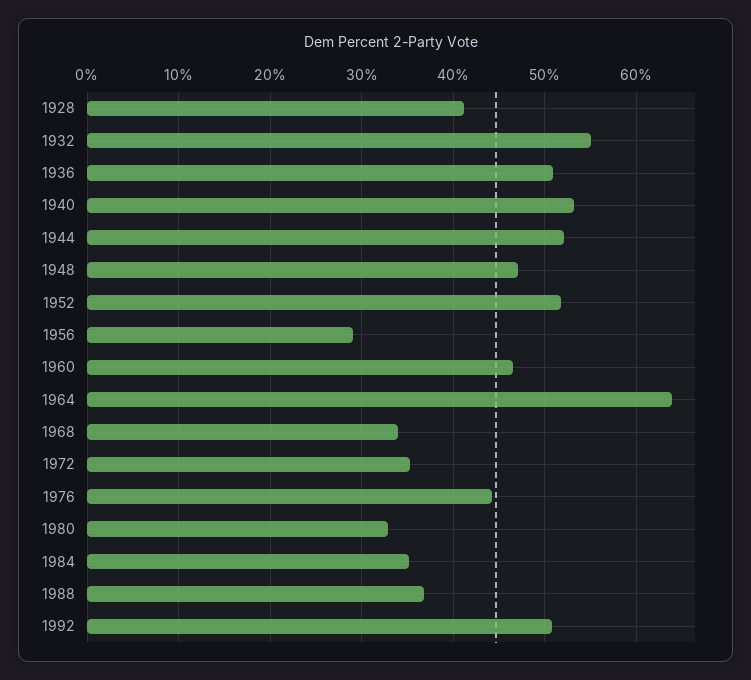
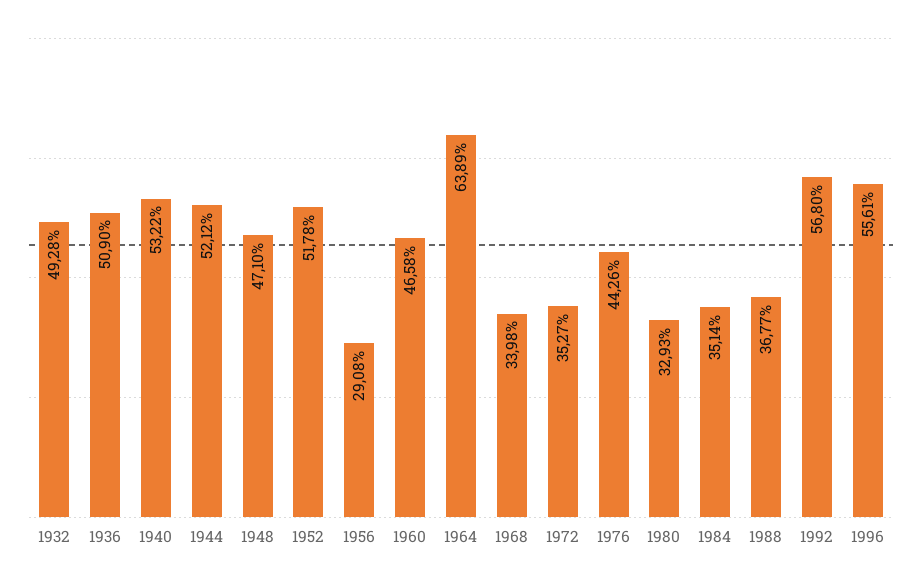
1928: 41 -> none
1932: 55 -> 49.28
1992: 51 -> 56.8
1996: none -> 55.61

